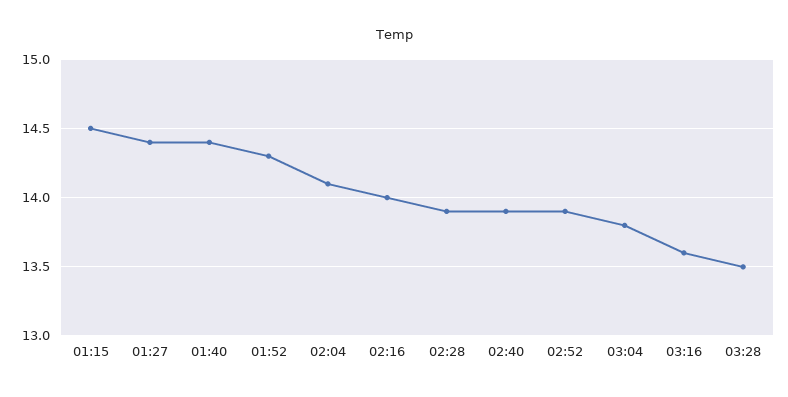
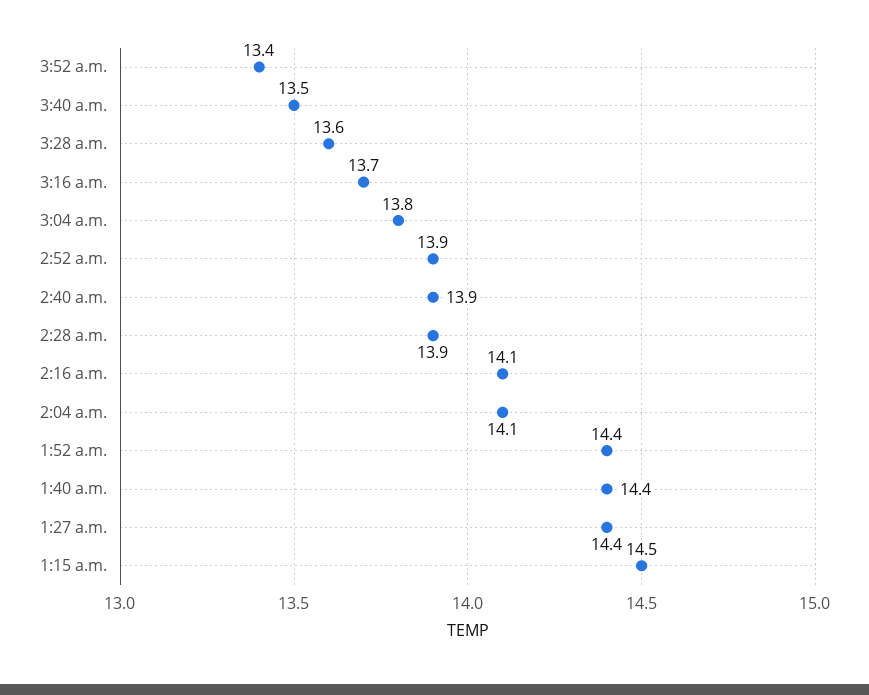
01:52: 14.3 -> 14.4
02:16: 14 -> 14.1
03:16: 13.6 -> 13.7
03:28: 13.5 -> 13.6
3:52 a.m.: none -> 13.4
3:40 a.m.: none -> 13.5

